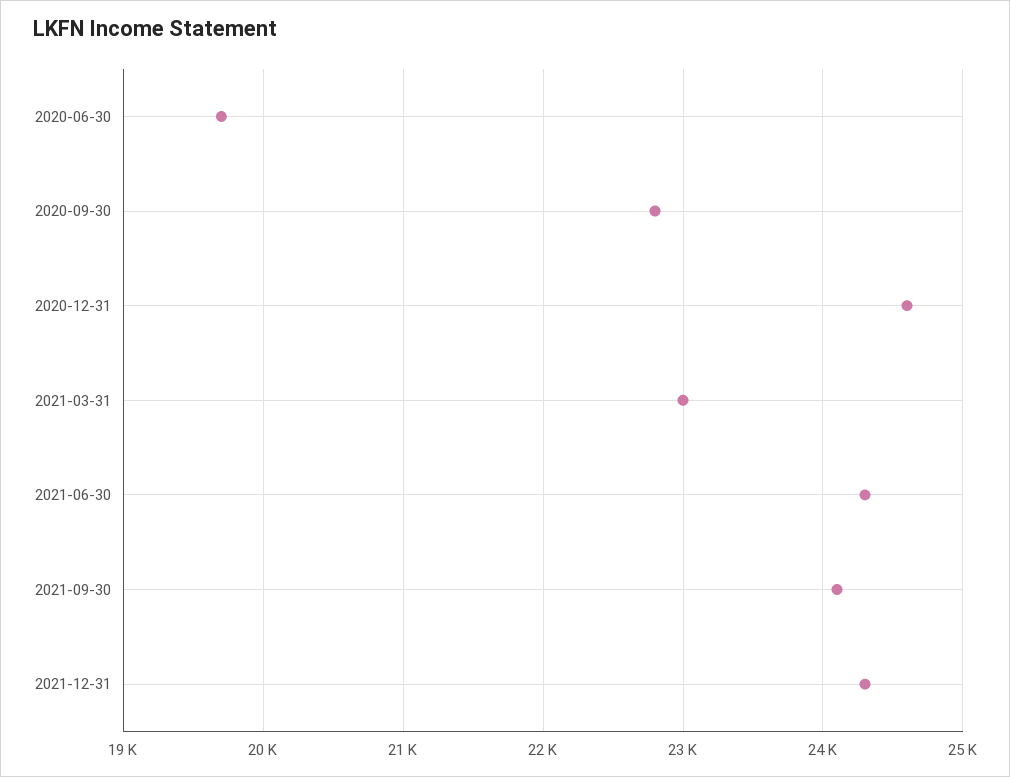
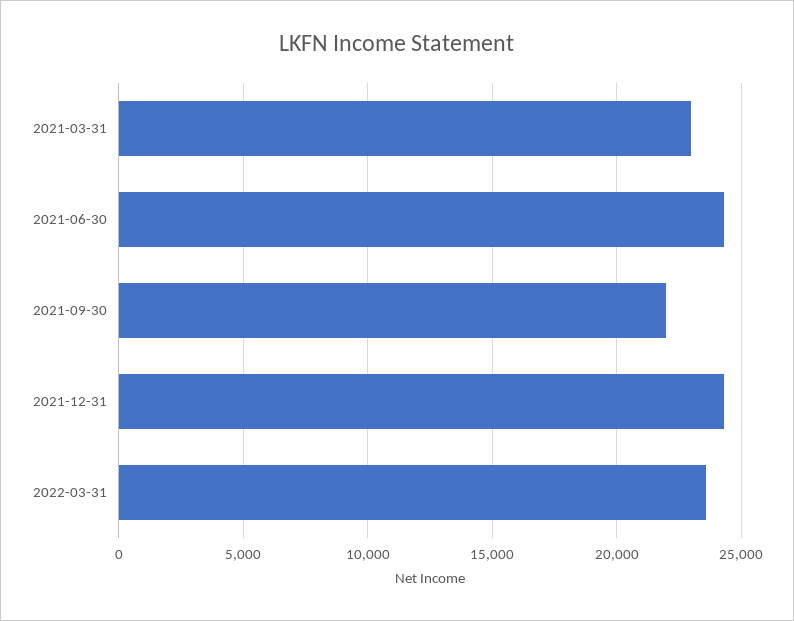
2020-06-30: 19700 -> none
2020-09-30: 22800 -> none
2020-12-31: 24600 -> none
2021-09-30: 24100 -> 22000
2022-03-31: none -> 23500

